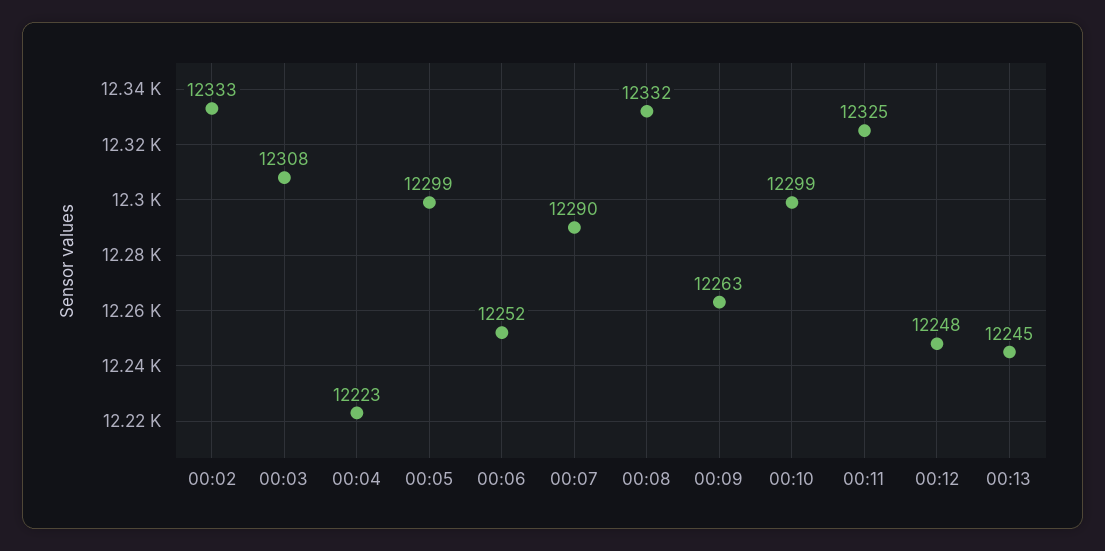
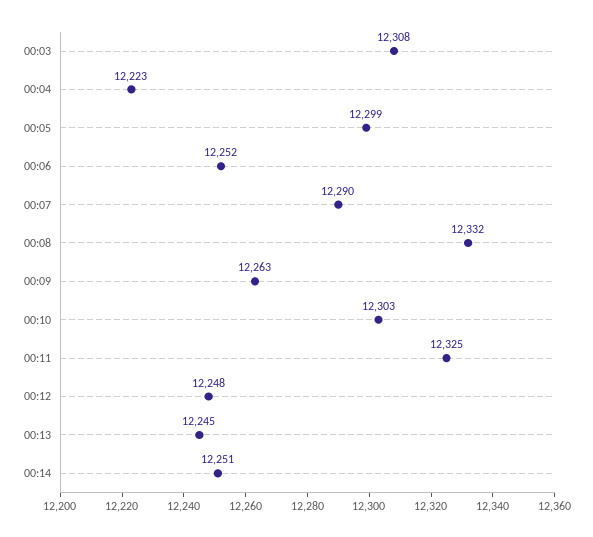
00:02: 12333 -> none
00:10: 12299 -> 12303
00:14: none -> 12251

